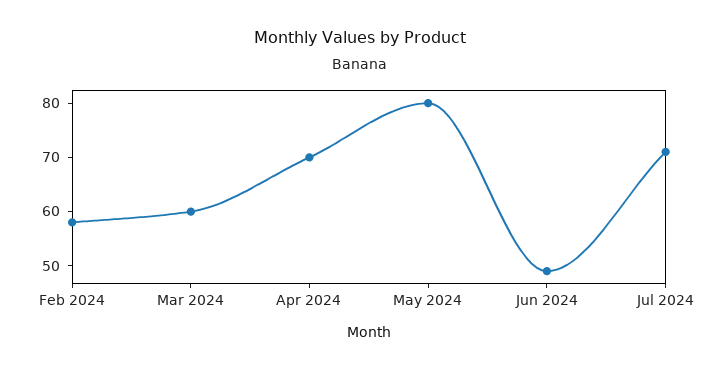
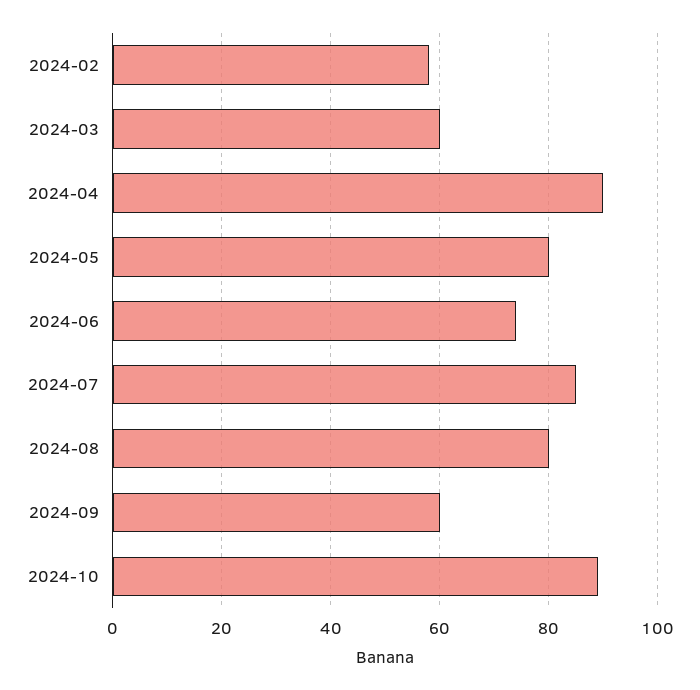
Apr 2024: 70 -> 90
Jun 2024: 50 -> 75
Jul 2024: 70 -> 85
2024-08: none -> 80
2024-09: none -> 60
2024-10: none -> 90

